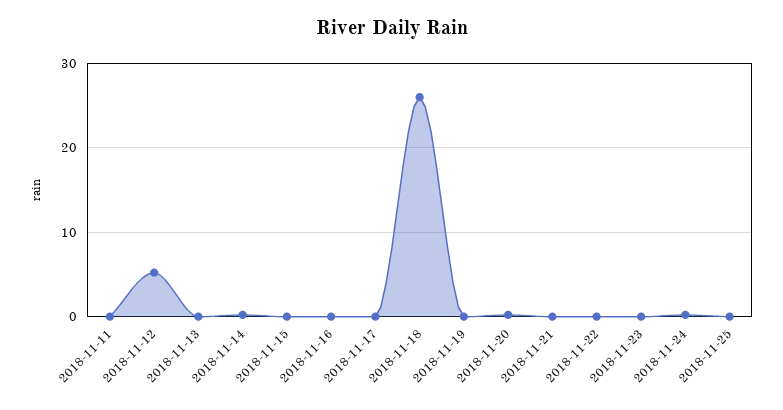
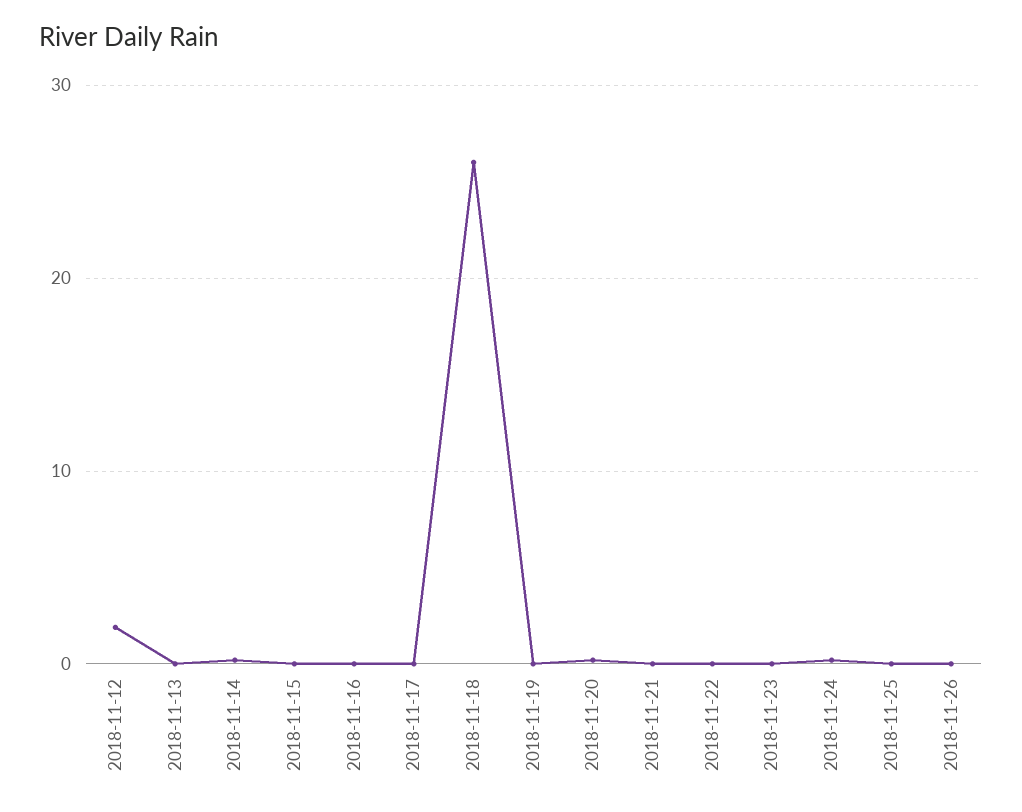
2018-11-11: 0 -> none
2018-11-12: 5 -> 2
2018-11-26: none -> 0

